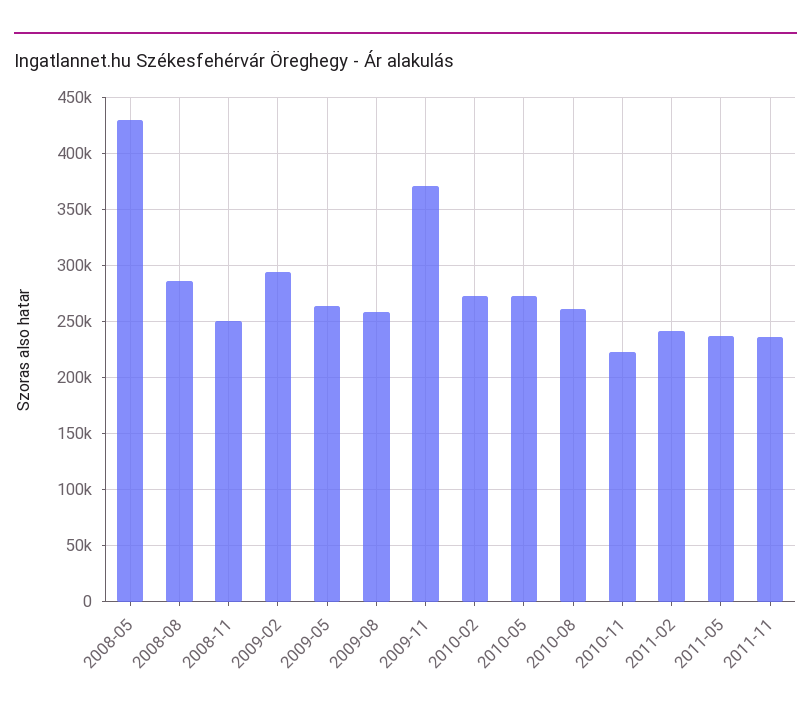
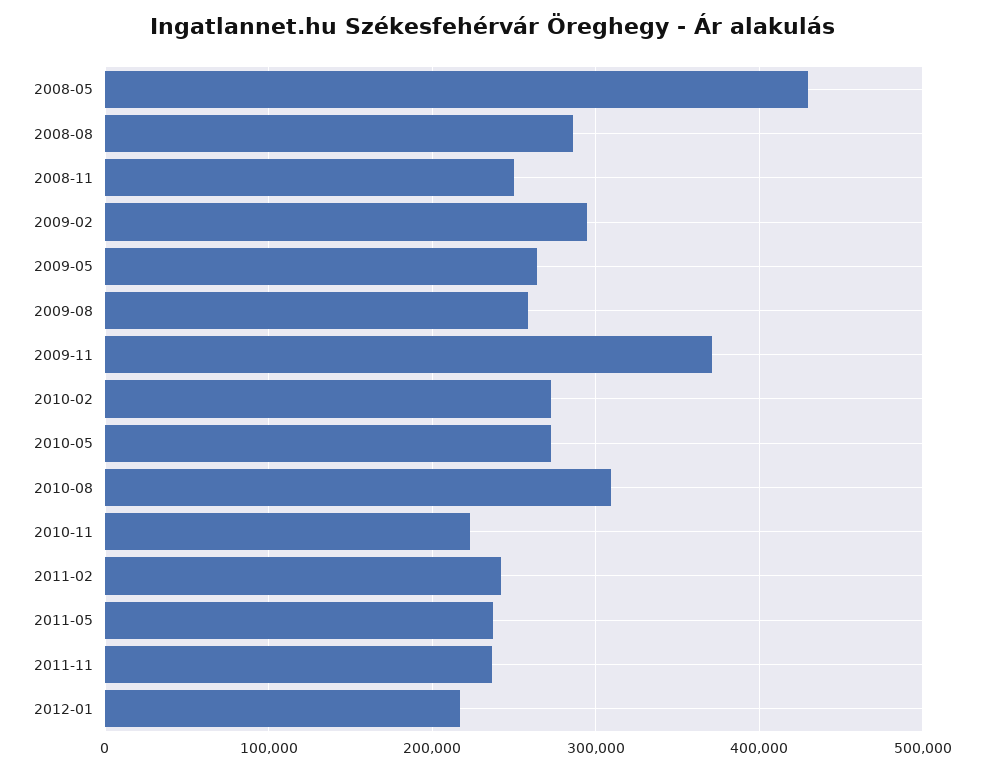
2010-08: 260000 -> 310000
2012-01: none -> 220000

